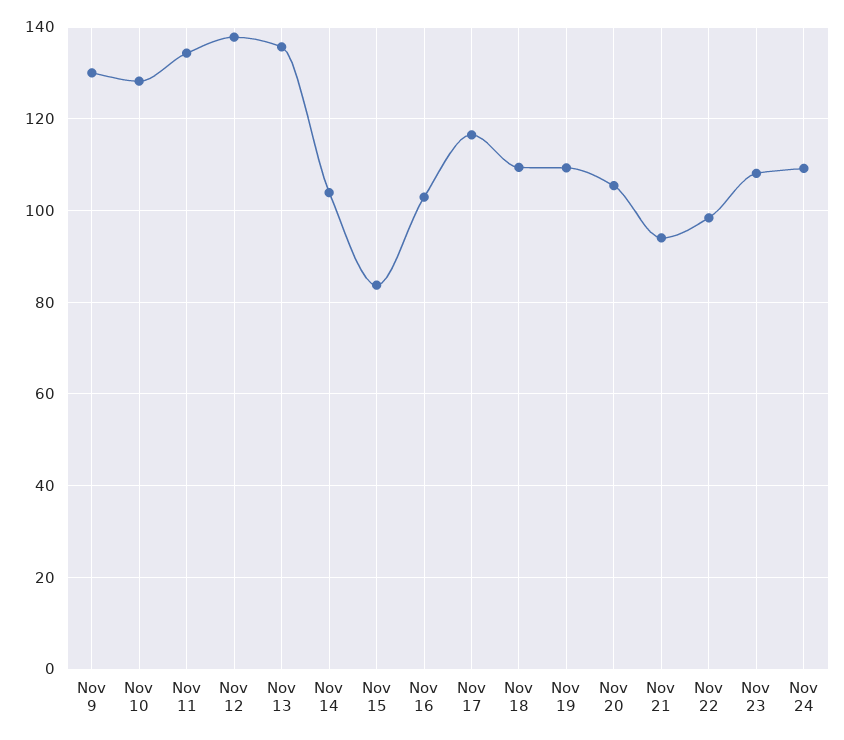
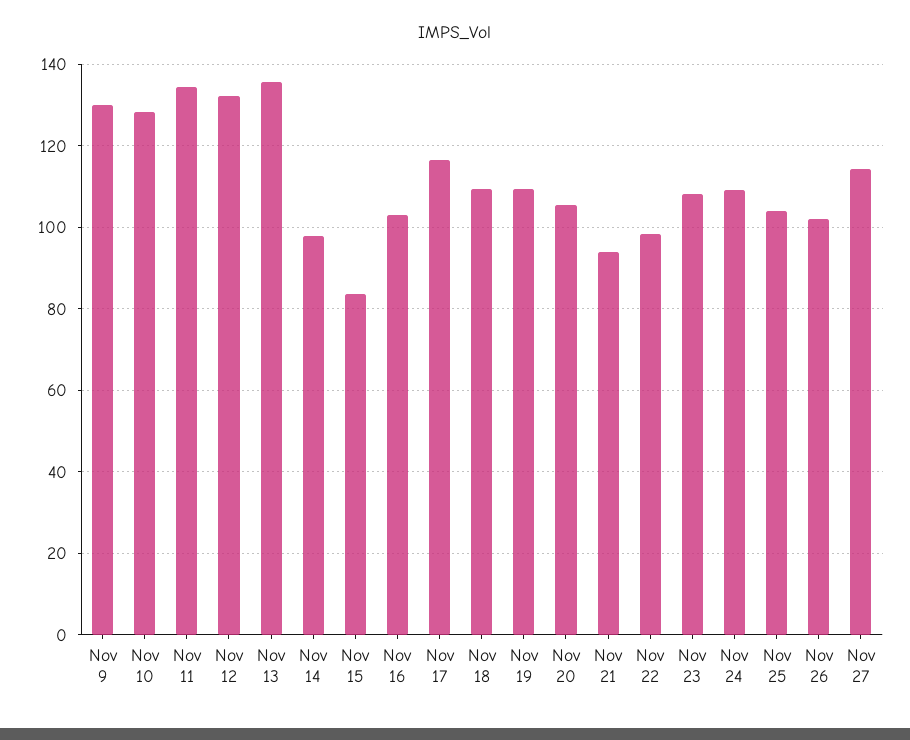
Nov 12: 138 -> 132
Nov 14: 104 -> 98
Nov 25: none -> 104
Nov 26: none -> 102
Nov 27: none -> 114

